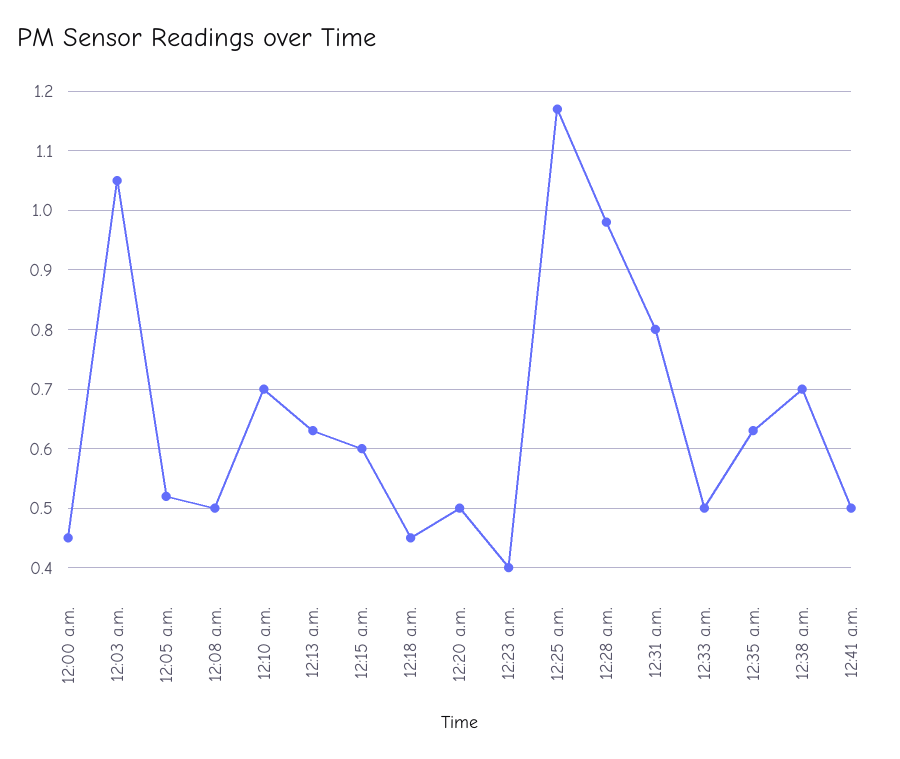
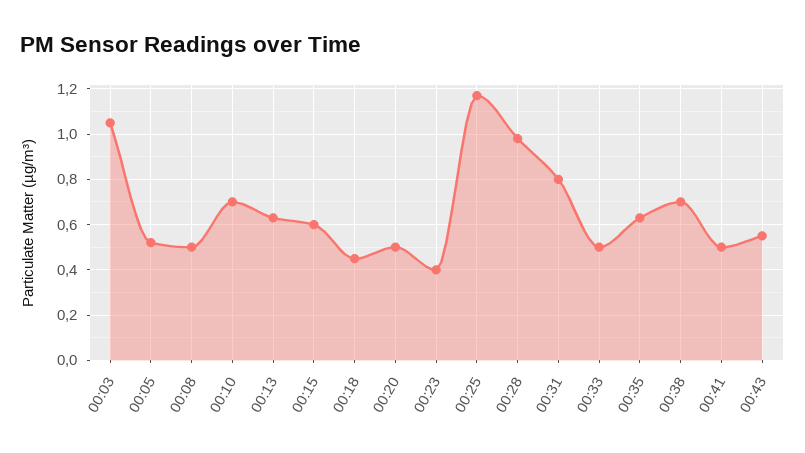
12:00 a.m.: 0.45 -> none
00:43: none -> 0.55

